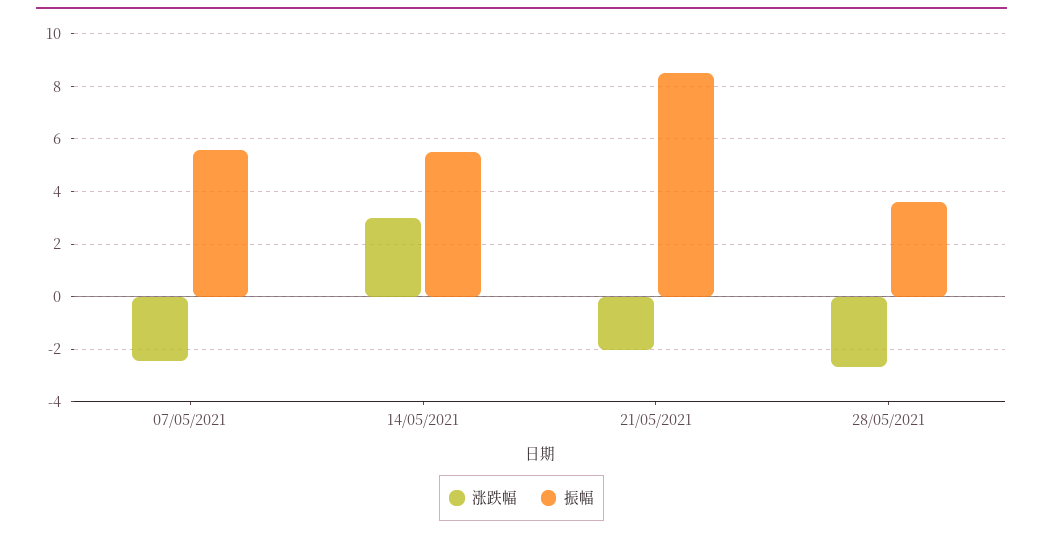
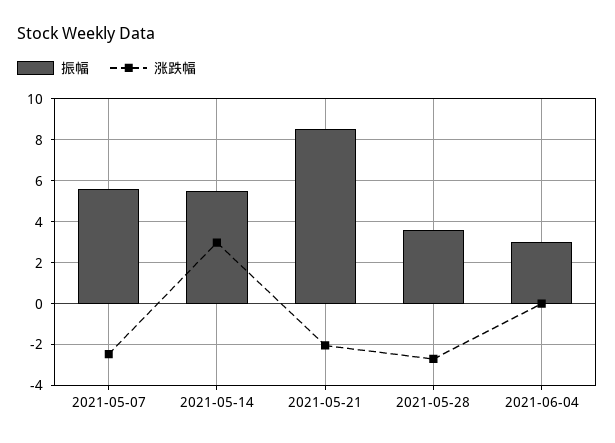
振幅, 2021-06-04: none -> 3
涨跌幅, 2021-06-04: none -> 0

